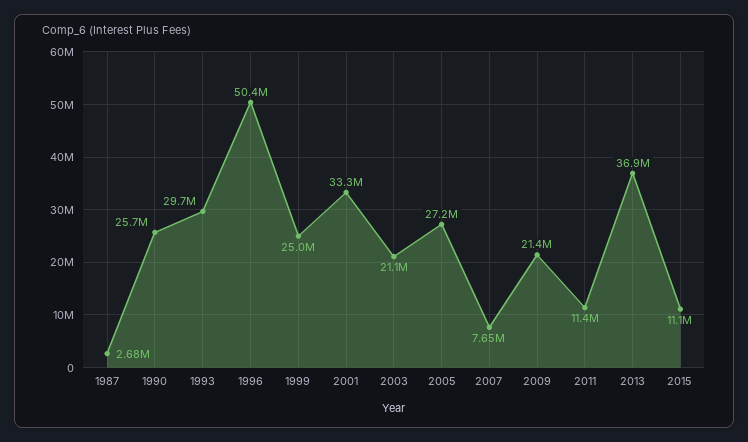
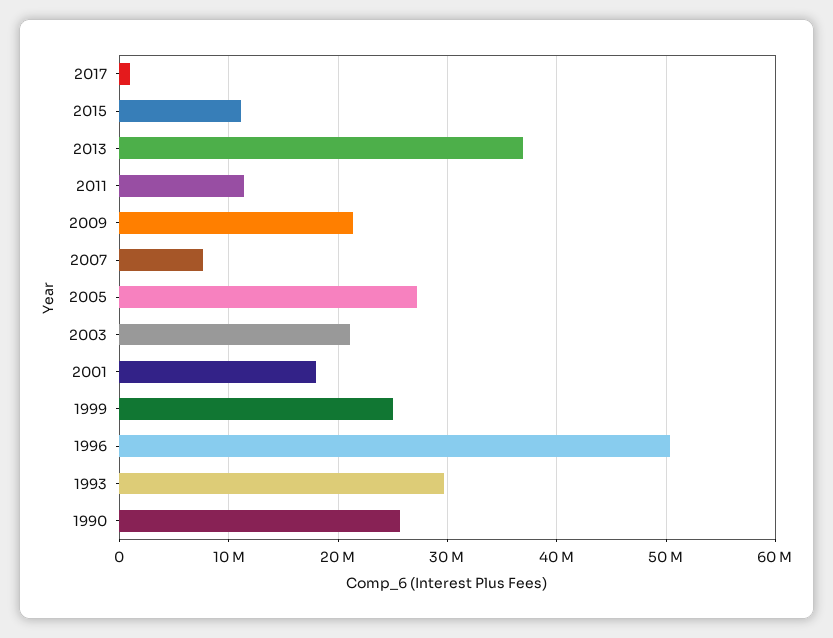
1987: 2680000 -> none
2001: 33300000 -> 18000000
2017: none -> 1000000

